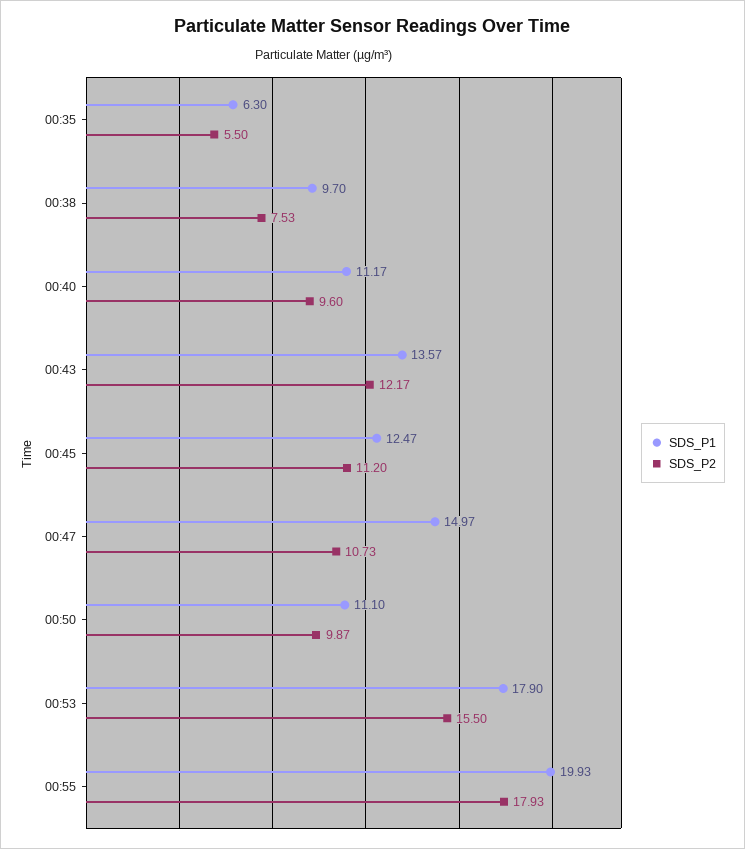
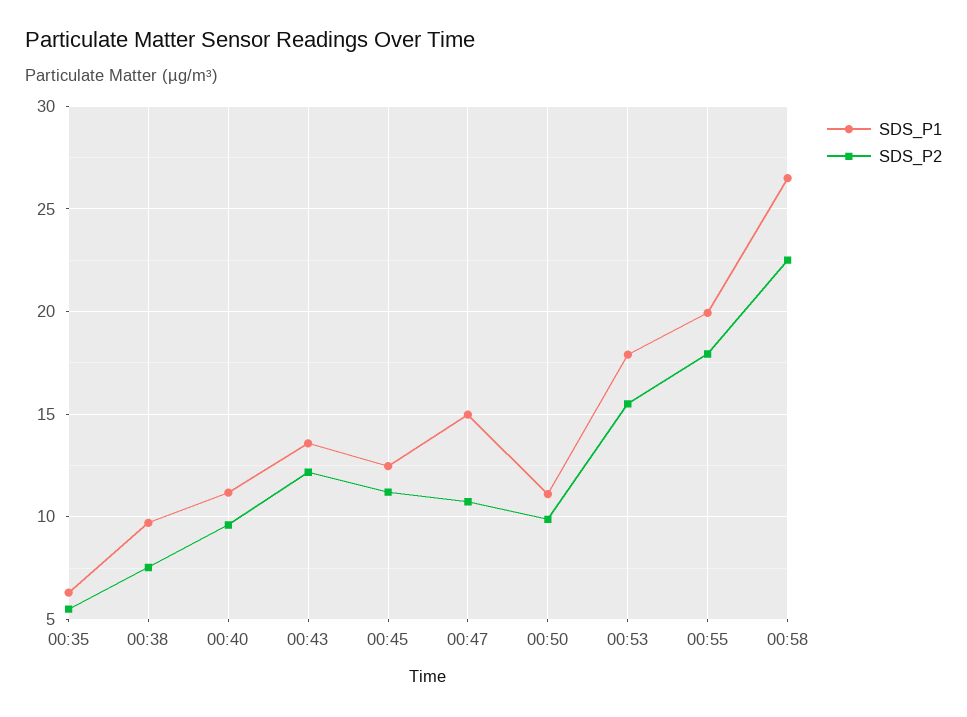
SDS_P1, 00:58: none -> 26.5
SDS_P2, 00:58: none -> 22.5

